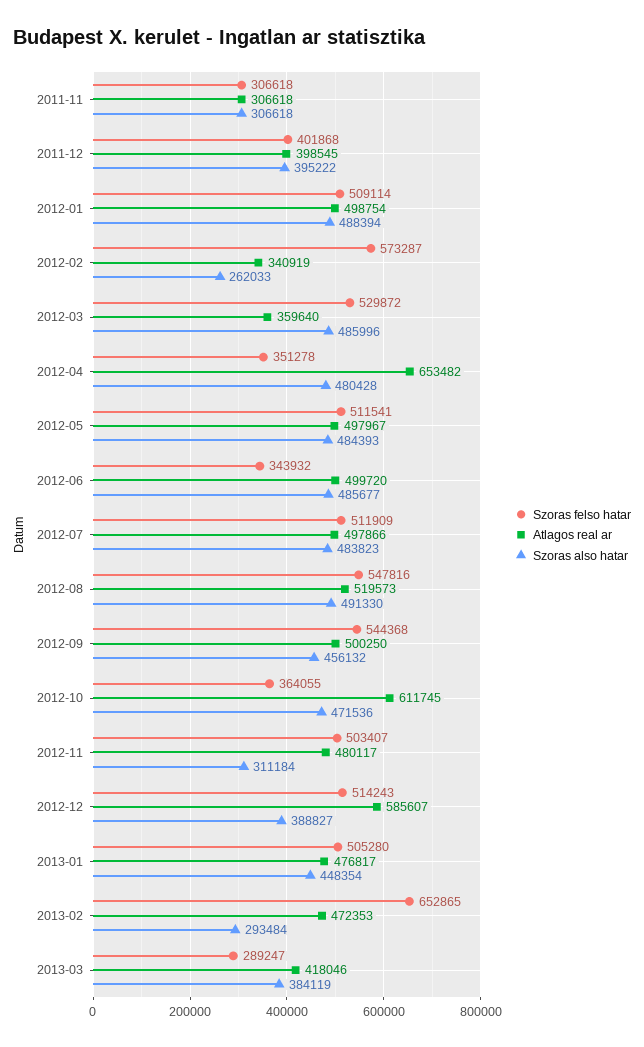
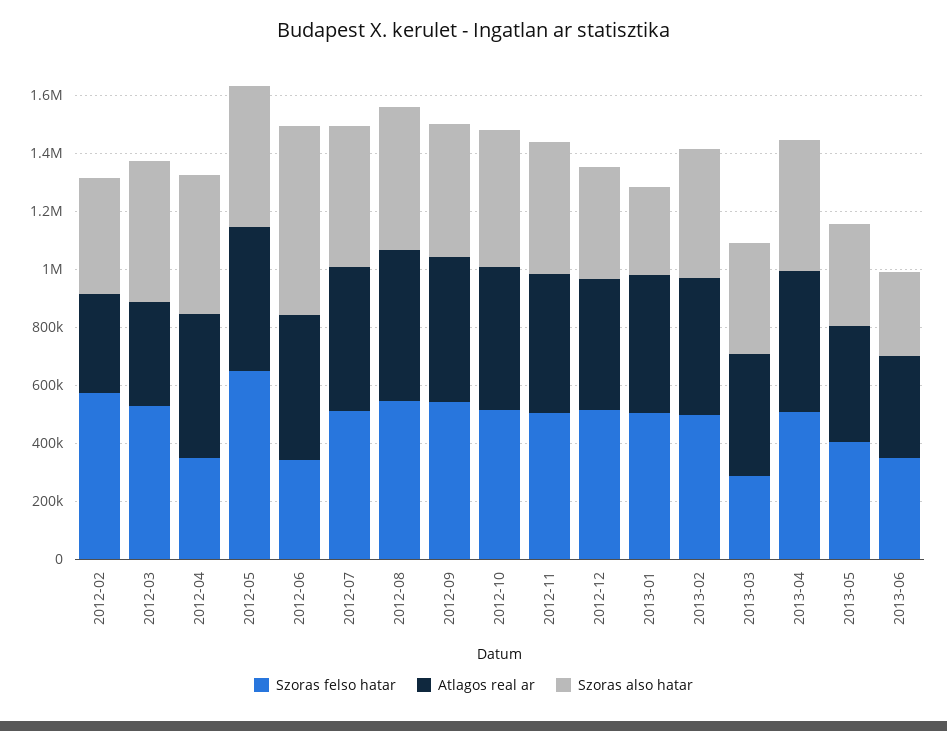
Szoras felso hatar, 2011-11: 306618 -> none
Atlagos real ar, 2011-11: 306618 -> none
Szoras also hatar, 2011-11: 306618 -> none
Szoras felso hatar, 2011-12: 401868 -> none
Atlagos real ar, 2011-12: 398545 -> none
Szoras also hatar, 2011-12: 395222 -> none
Szoras felso hatar, 2012-01: 509114 -> none
Atlagos real ar, 2012-01: 498754 -> none
Szoras also hatar, 2012-01: 488394 -> none
Szoras also hatar, 2012-02: 262033 -> 400000
Atlagos real ar, 2012-04: 653482 -> 500000
Szoras felso hatar, 2012-05: 511541 -> 650000
Szoras also hatar, 2012-06: 485677 -> 650000
Szoras felso hatar, 2012-10: 364055 -> 500000
Atlagos real ar, 2012-10: 611745 -> 500000
Szoras also hatar, 2012-11: 311184 -> 450000
Atlagos real ar, 2012-12: 585607 -> 450000
Szoras also hatar, 2013-01: 448354 -> 300000
Szoras felso hatar, 2013-02: 652865 -> 500000
Szoras also hatar, 2013-02: 293484 -> 450000
Szoras felso hatar, 2013-04: none -> 500000
Atlagos real ar, 2013-04: none -> 500000
Szoras also hatar, 2013-04: none -> 450000
Szoras felso hatar, 2013-05: none -> 400000
Atlagos real ar, 2013-05: none -> 400000
Szoras also hatar, 2013-05: none -> 350000
Szoras felso hatar, 2013-06: none -> 350000
Atlagos real ar, 2013-06: none -> 350000
Szoras also hatar, 2013-06: none -> 300000

